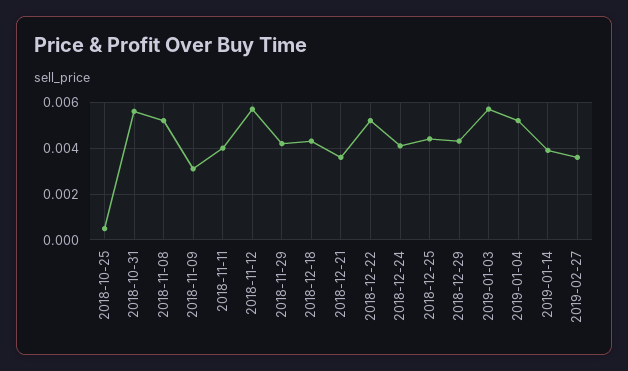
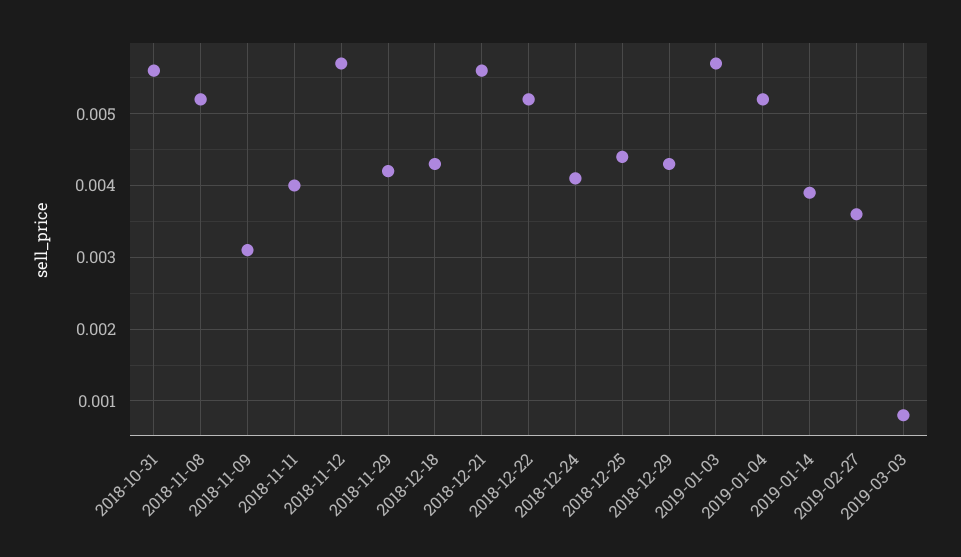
2018-10-25: 0.0005 -> none
2018-12-21: 0.0035 -> 0.0056
2019-03-03: none -> 0.0008

